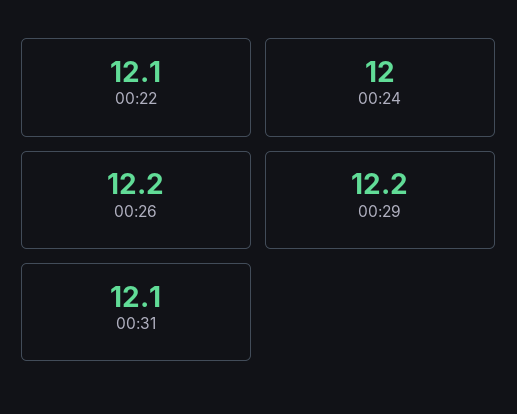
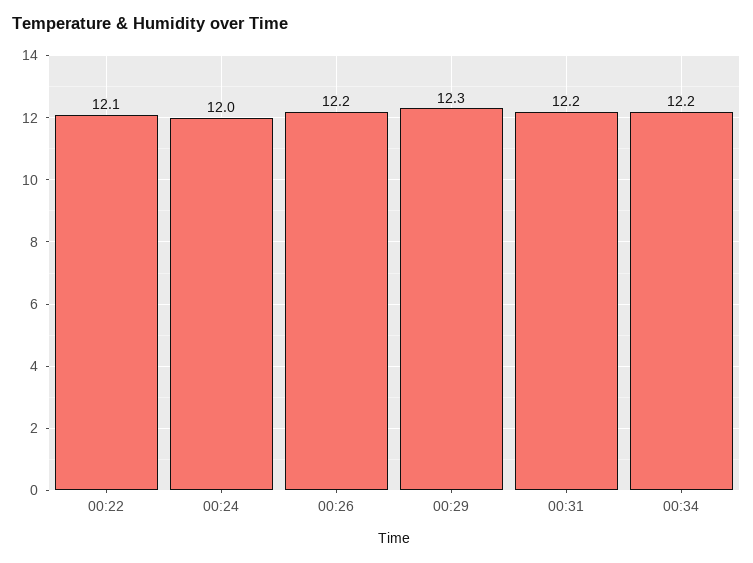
00:29: 12.2 -> 12.3
00:31: 12.1 -> 12.2
00:34: none -> 12.2

